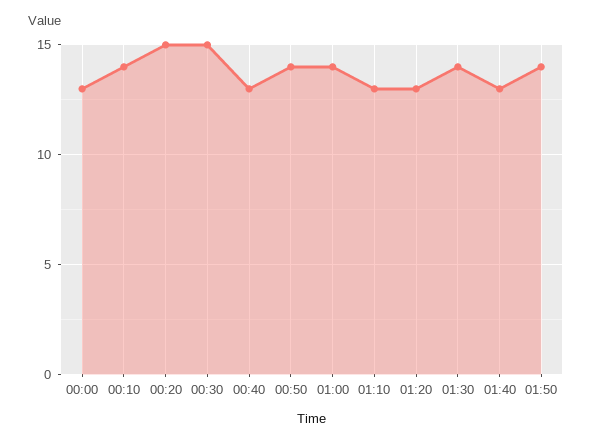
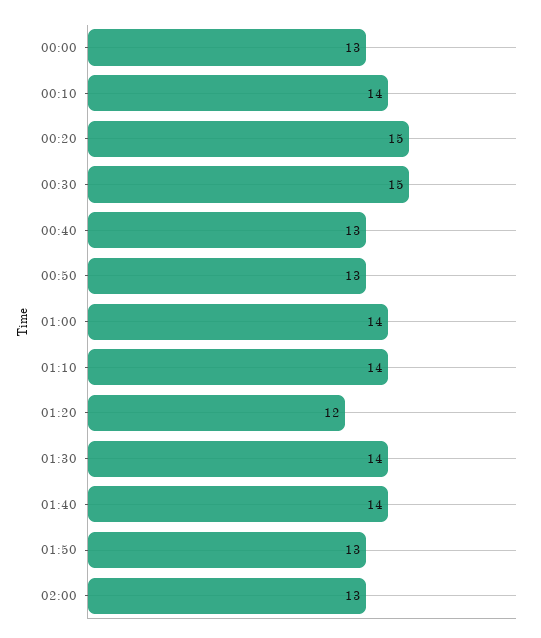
00:50: 14 -> 13
01:10: 13 -> 14
01:20: 13 -> 12
01:40: 13 -> 14
01:50: 14 -> 13
02:00: none -> 13

